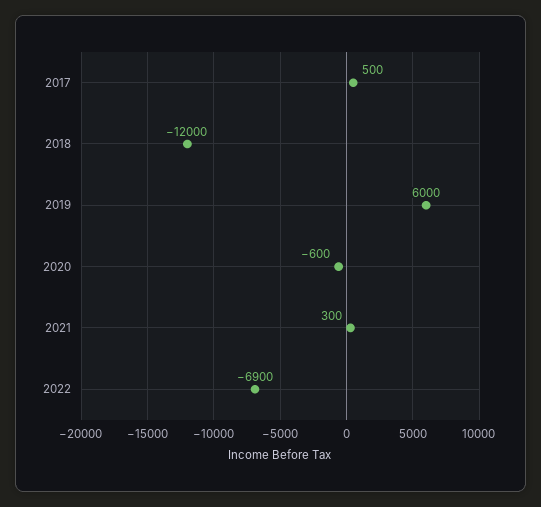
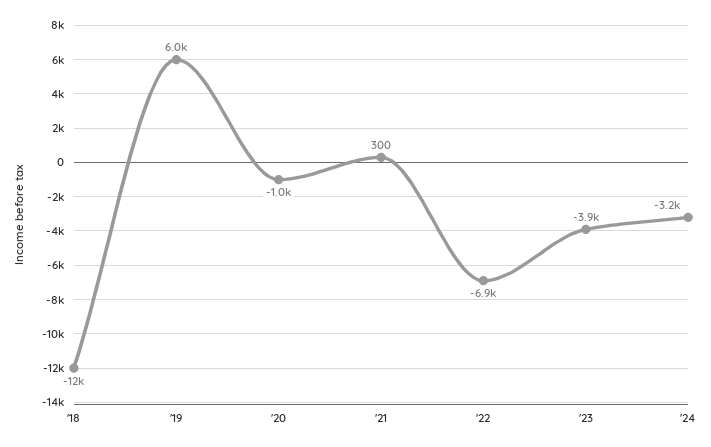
2017: 500 -> none
2020: -600 -> -1000
'23: none -> -3900
'24: none -> -3200

